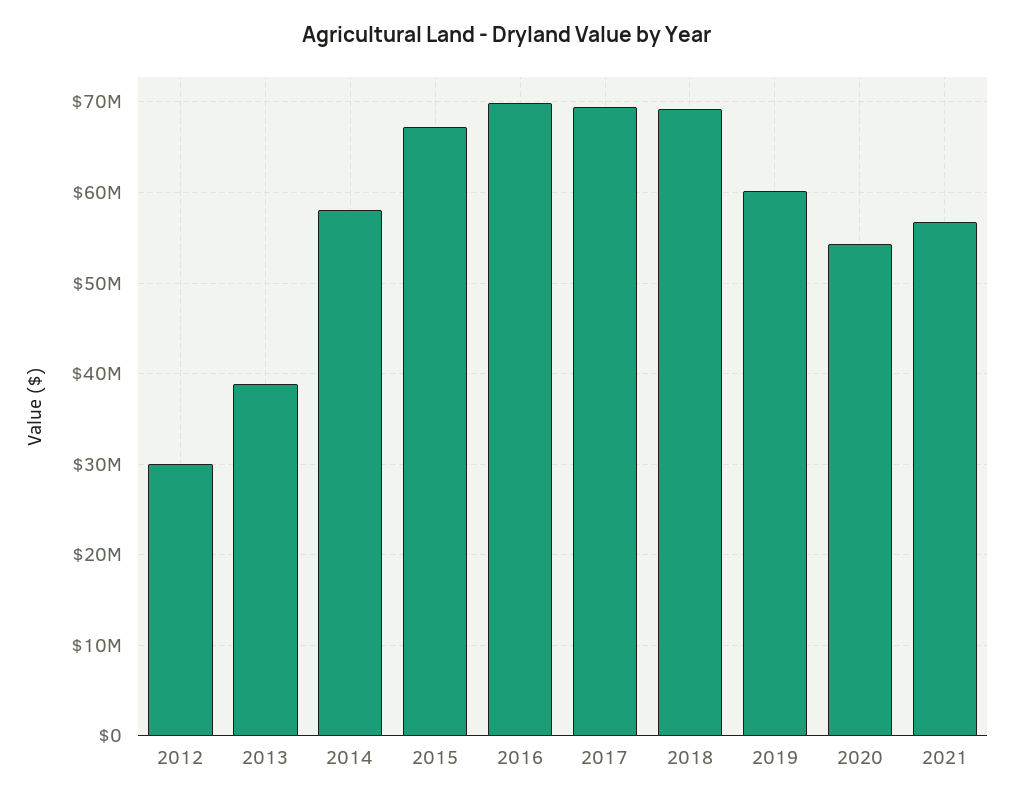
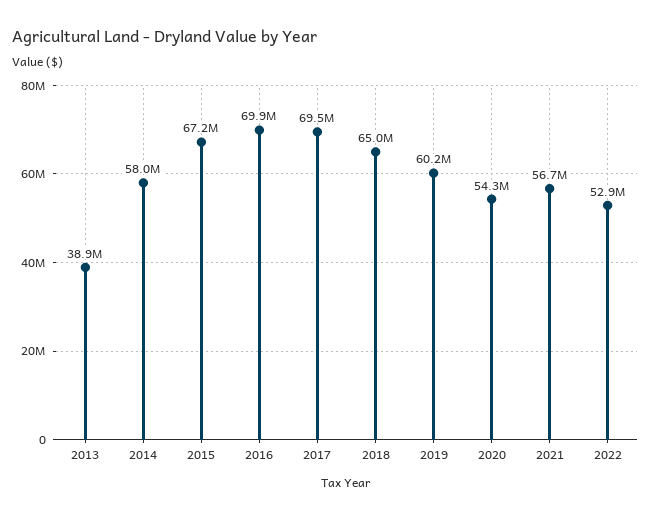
2012: 30000000 -> none
2018: 69000000 -> 65000000
2022: none -> 52900000

